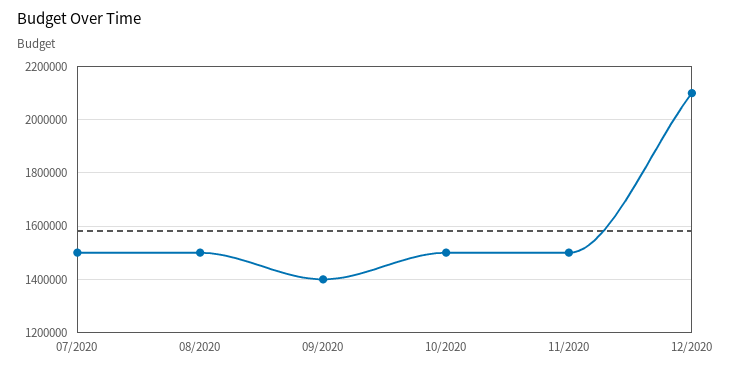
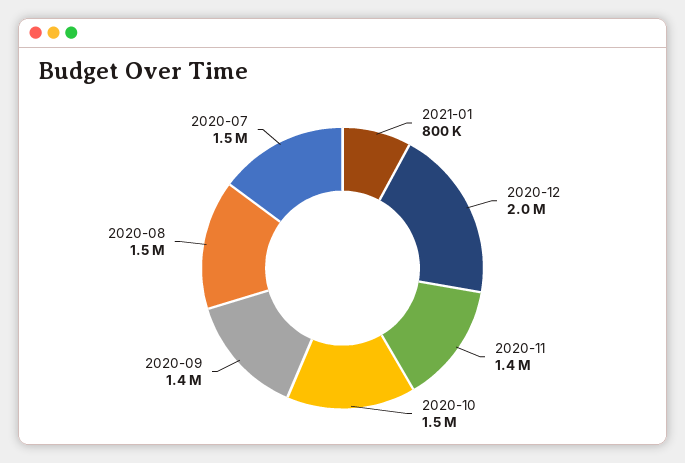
11/2020: 1500000 -> 1400000
12/2020: 2100000 -> 2000000
2021-01: none -> 800000

